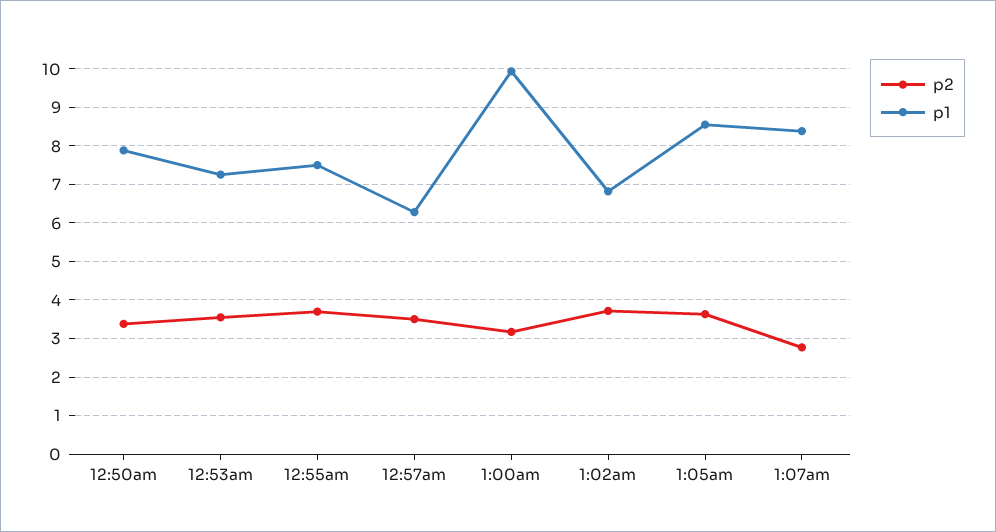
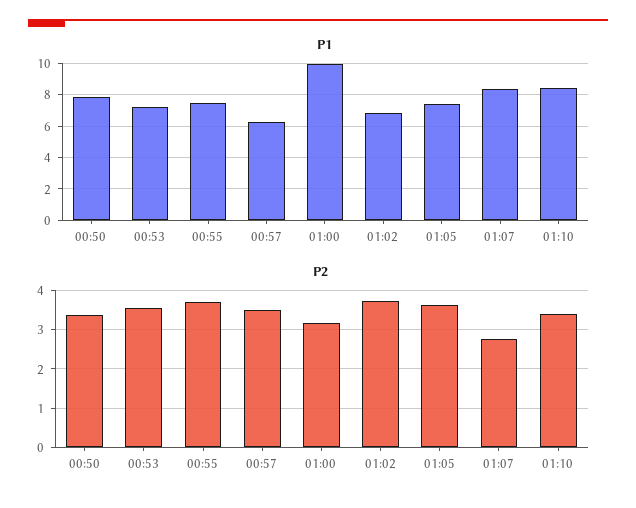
p1, 1:05am: 8.6 -> 7.5
p1, 01:10: none -> 8.5
p2, 01:10: none -> 3.4

